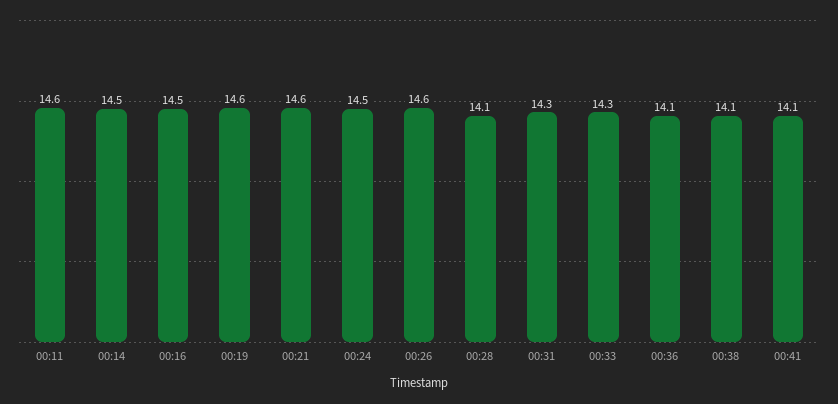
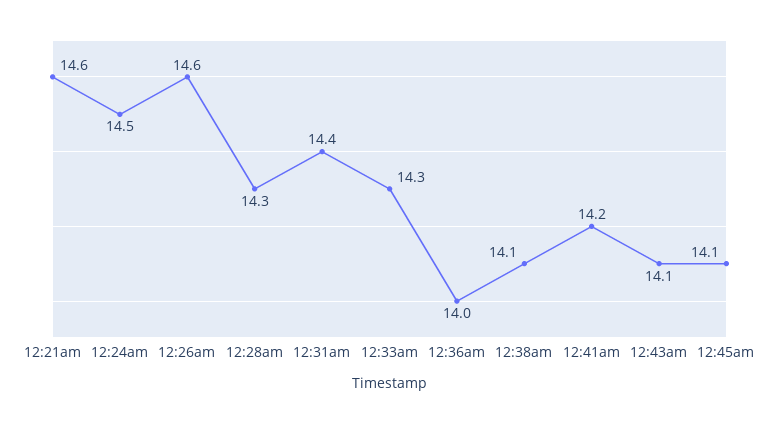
00:11: 14.6 -> none
00:14: 14.5 -> none
00:16: 14.5 -> none
00:19: 14.6 -> none
00:28: 14.1 -> 14.3
00:31: 14.3 -> 14.4
00:36: 14.1 -> 14
00:41: 14.1 -> 14.2
12:43am: none -> 14.1
12:45am: none -> 14.1

